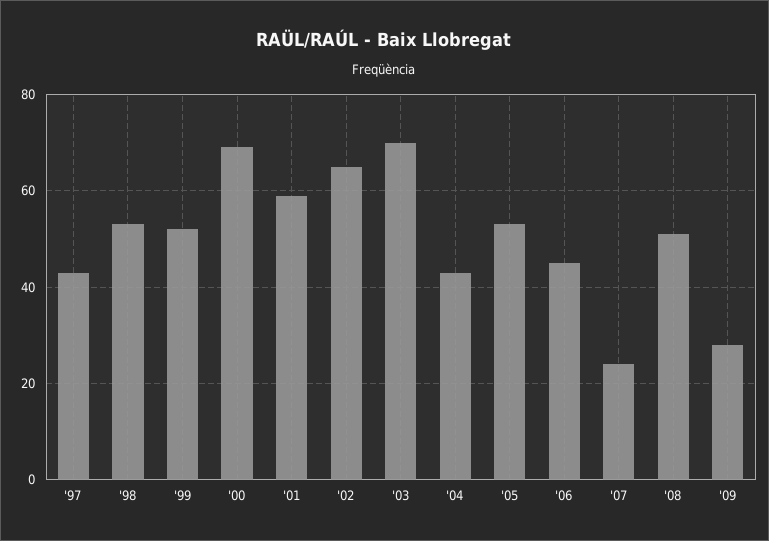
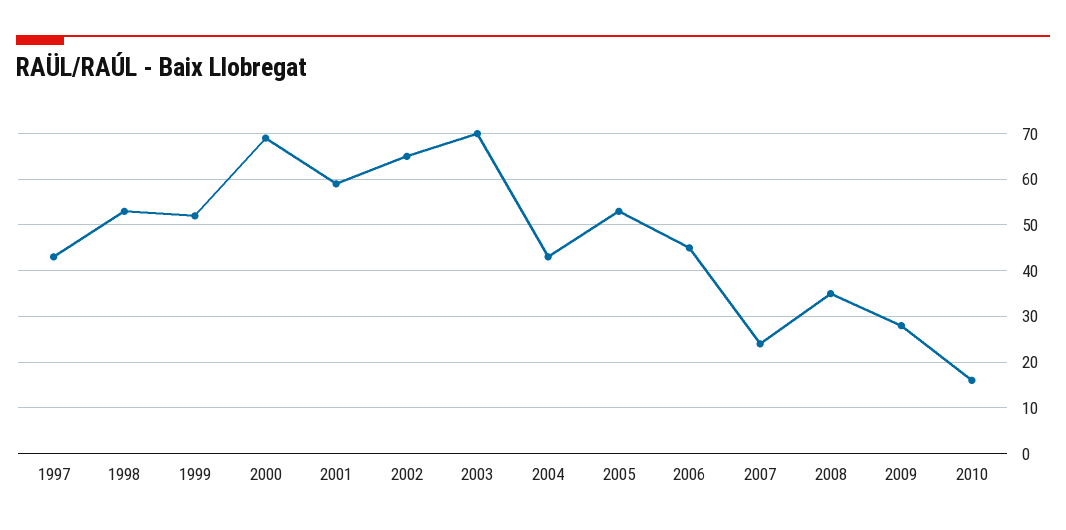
'08: 50 -> 35
2010: none -> 15

